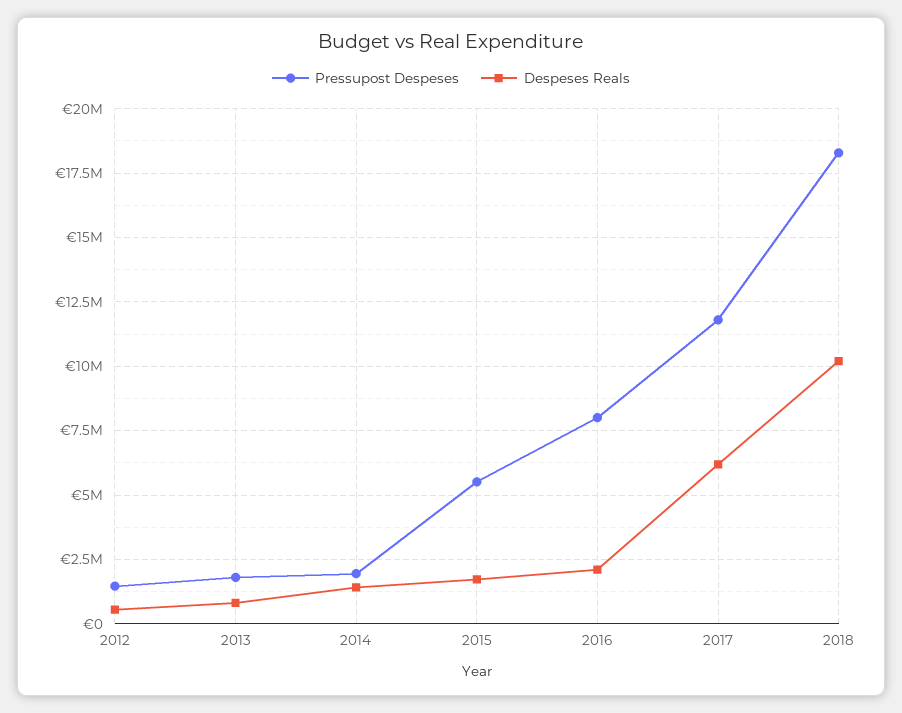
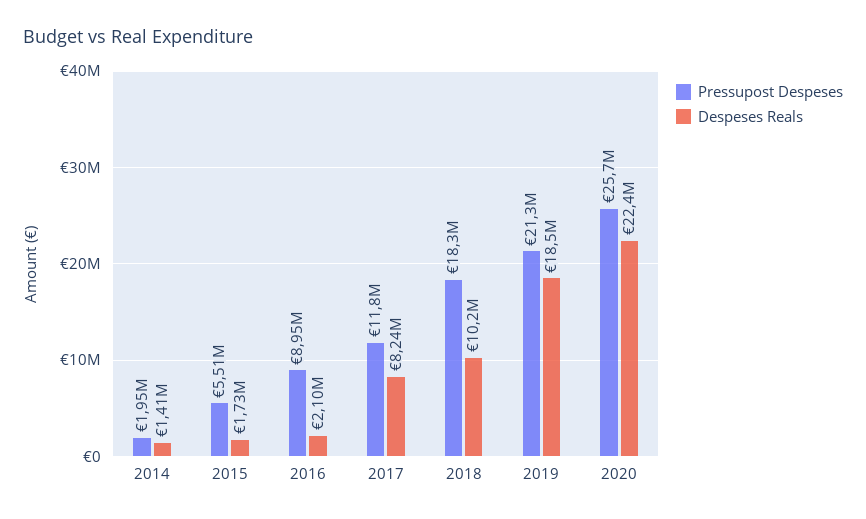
Pressupost Despeses, 2012: 1500000 -> none
Despeses Reals, 2012: 500000 -> none
Pressupost Despeses, 2013: 1750000 -> none
Despeses Reals, 2013: 750000 -> none
Pressupost Despeses, 2016: 8000000 -> 8950000
Despeses Reals, 2017: 6250000 -> 8240000
Pressupost Despeses, 2019: none -> 21300000
Despeses Reals, 2019: none -> 18500000
Pressupost Despeses, 2020: none -> 25700000
Despeses Reals, 2020: none -> 22400000

